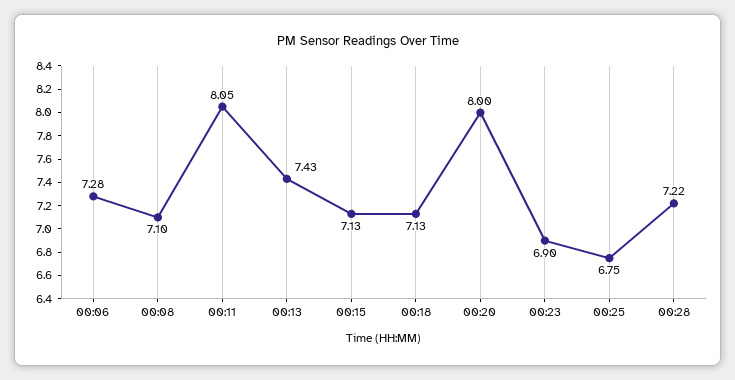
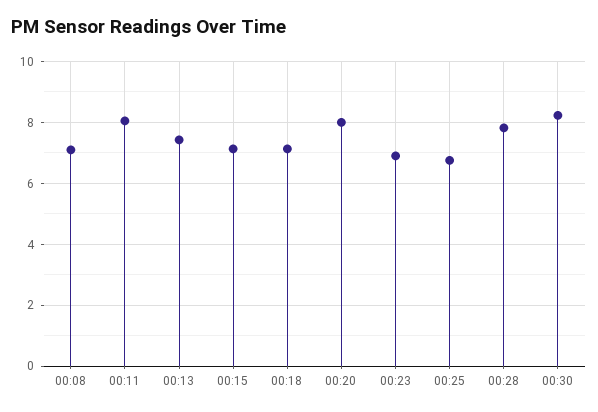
00:06: 7.28 -> none
00:28: 7.22 -> 7.8
00:30: none -> 8.2

